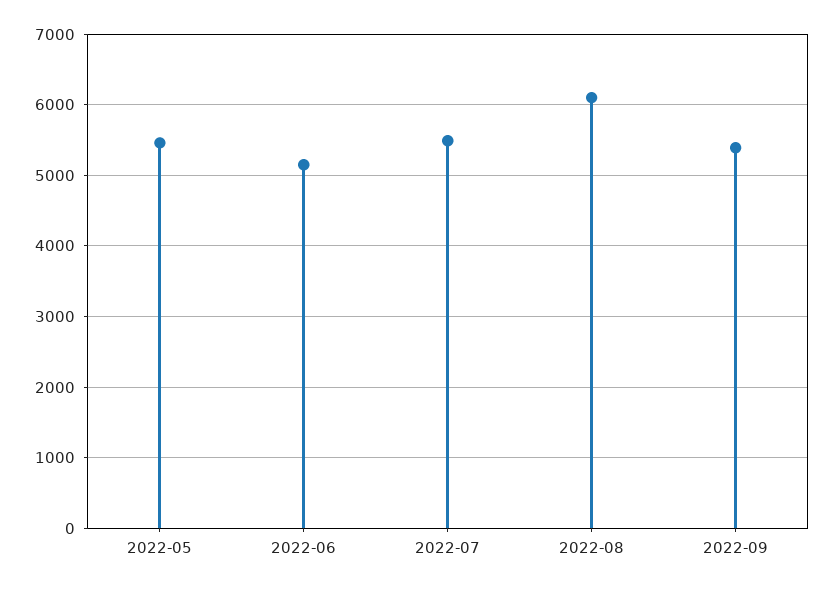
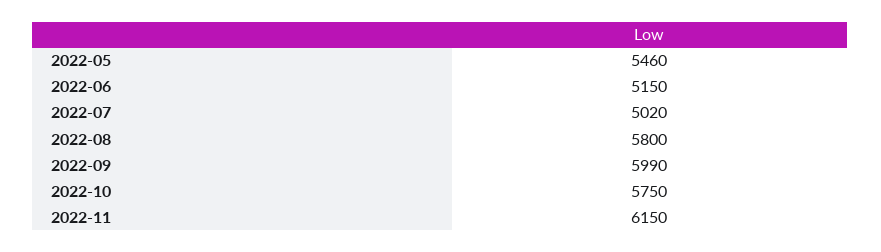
2022-07: 5500 -> 5020
2022-08: 6100 -> 5800
2022-09: 5400 -> 5990
2022-10: none -> 5750
2022-11: none -> 6150

